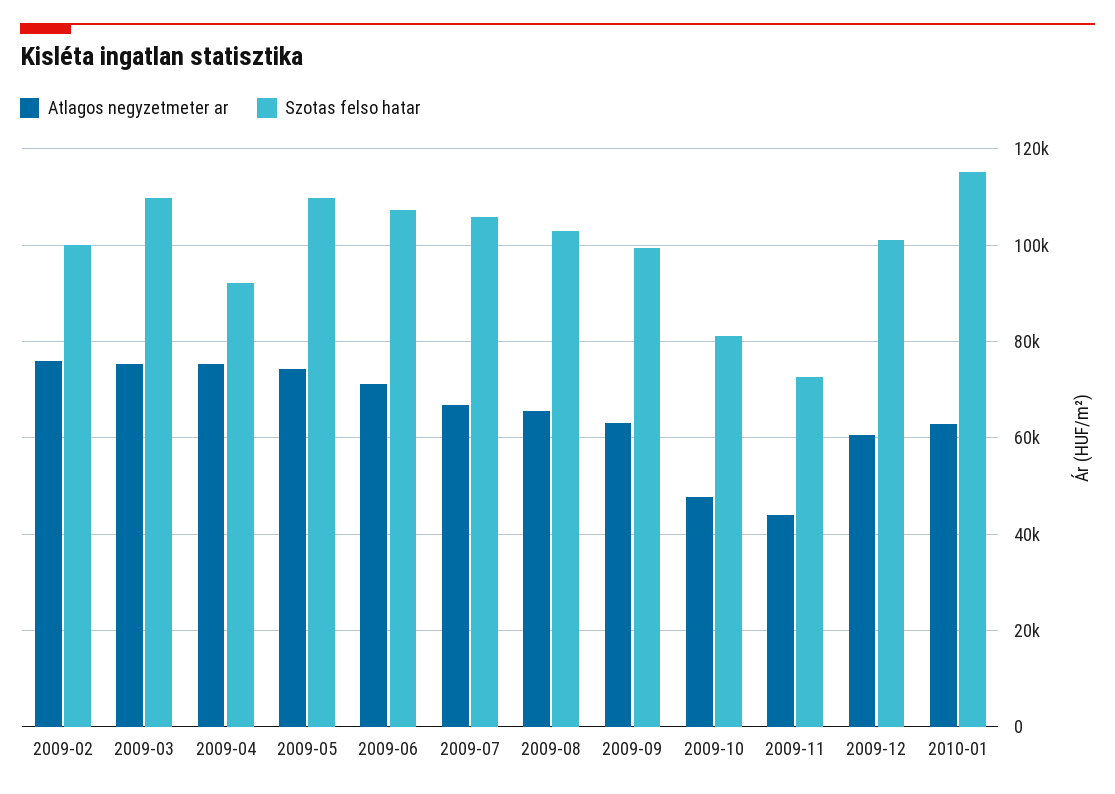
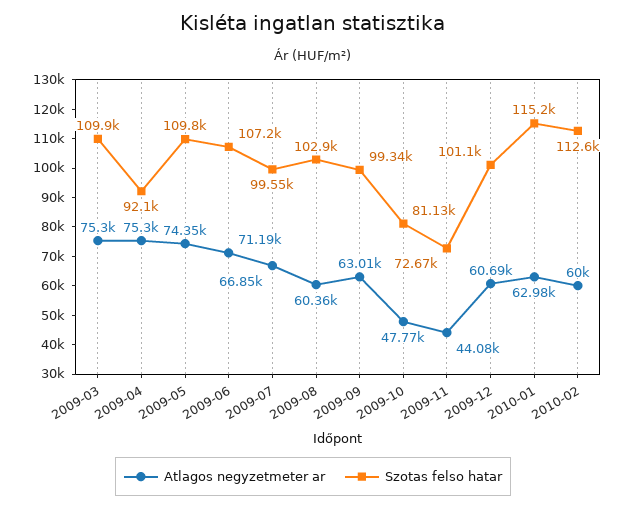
Atlagos negyzetmeter ar, 2009-02: 76000 -> none
Szotas felso hatar, 2009-02: 100000 -> none
Szotas felso hatar, 2009-07: 106000 -> 99550
Atlagos negyzetmeter ar, 2009-08: 66000 -> 60360
Atlagos negyzetmeter ar, 2010-02: none -> 60000
Szotas felso hatar, 2010-02: none -> 112600

